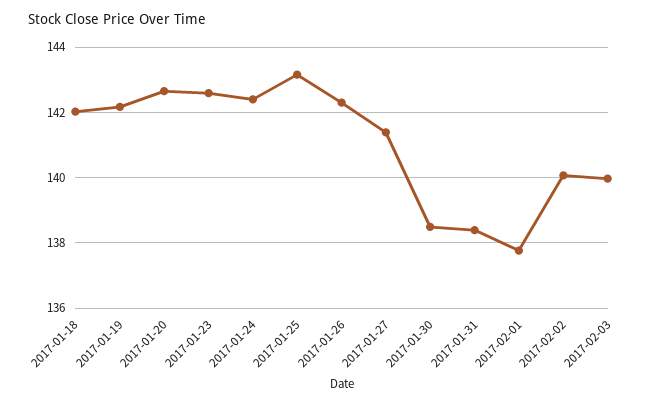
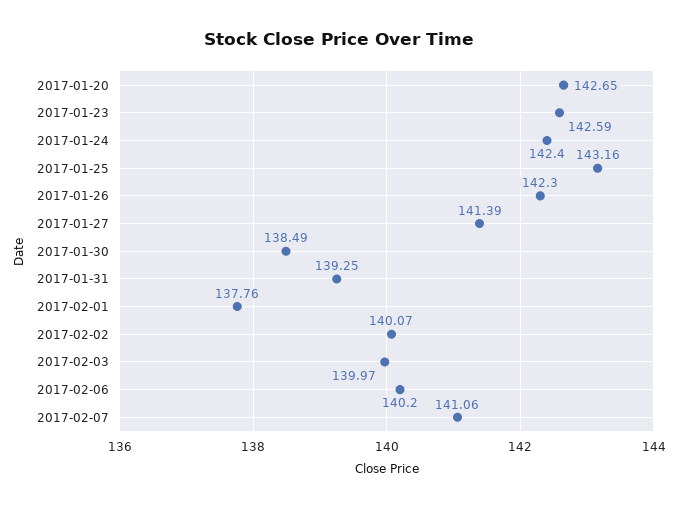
2017-01-18: 142 -> none
2017-01-19: 142.2 -> none
2017-01-31: 138.4 -> 139.25
2017-02-06: none -> 140.2
2017-02-07: none -> 141.06

